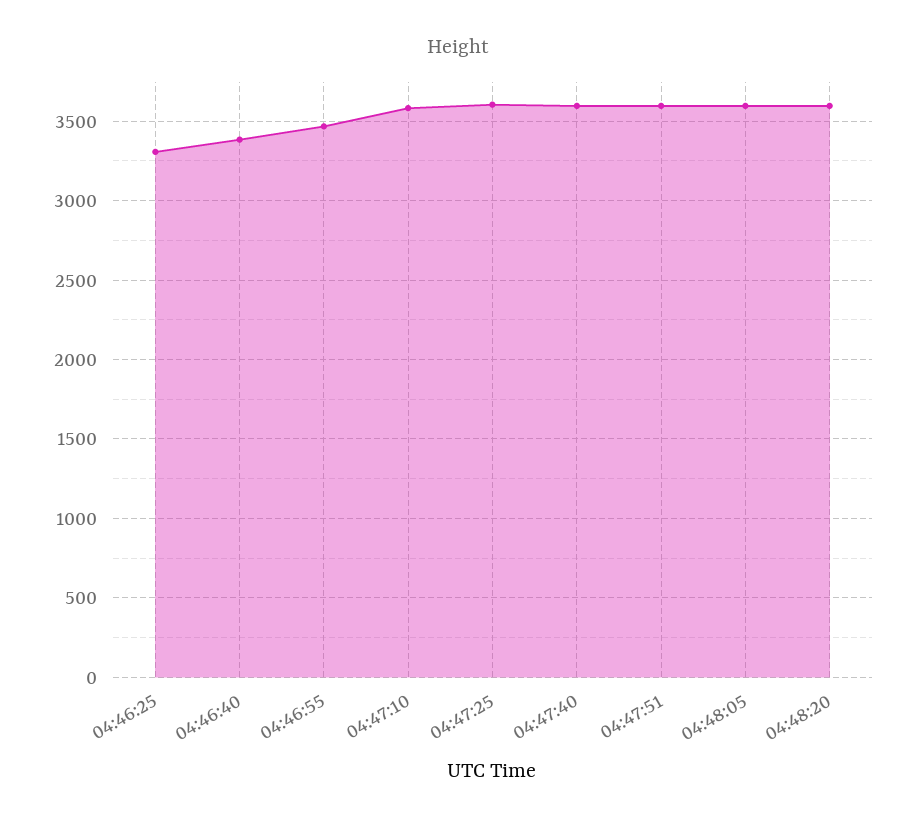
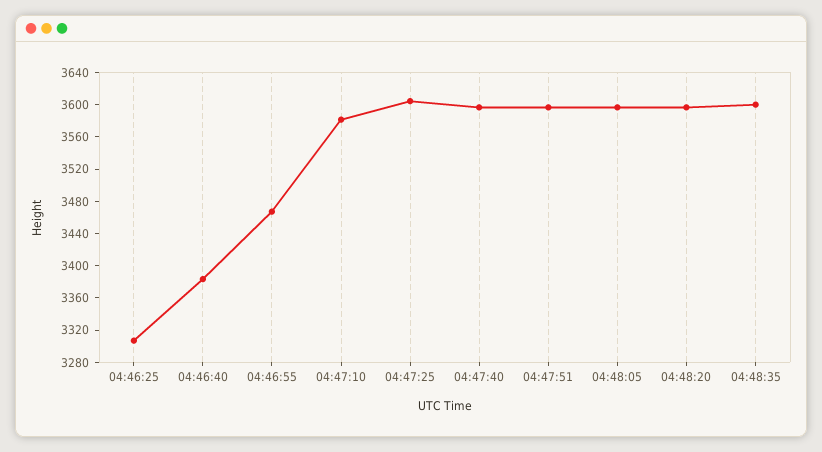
04:48:35: none -> 3600

